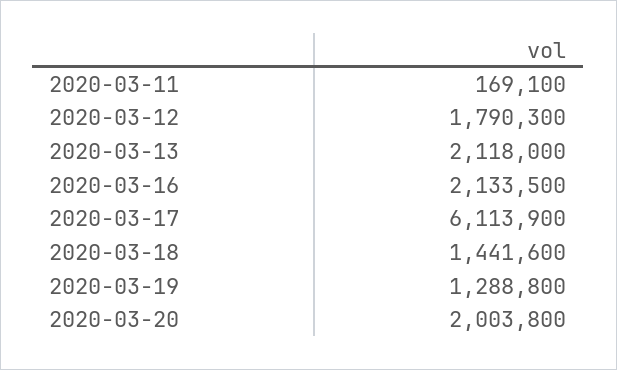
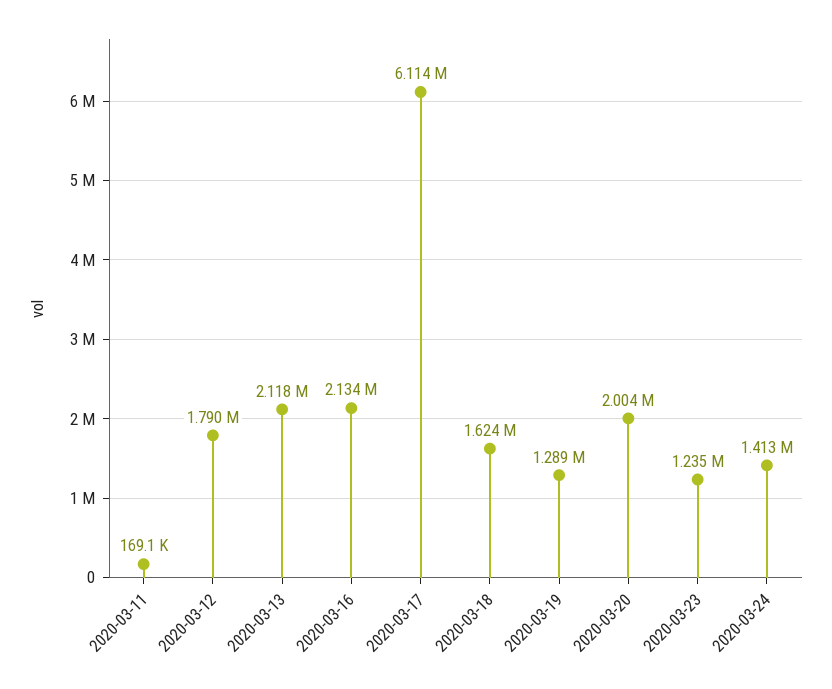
2020-03-18: 1441600 -> 1624000
2020-03-23: none -> 1235000
2020-03-24: none -> 1413000

